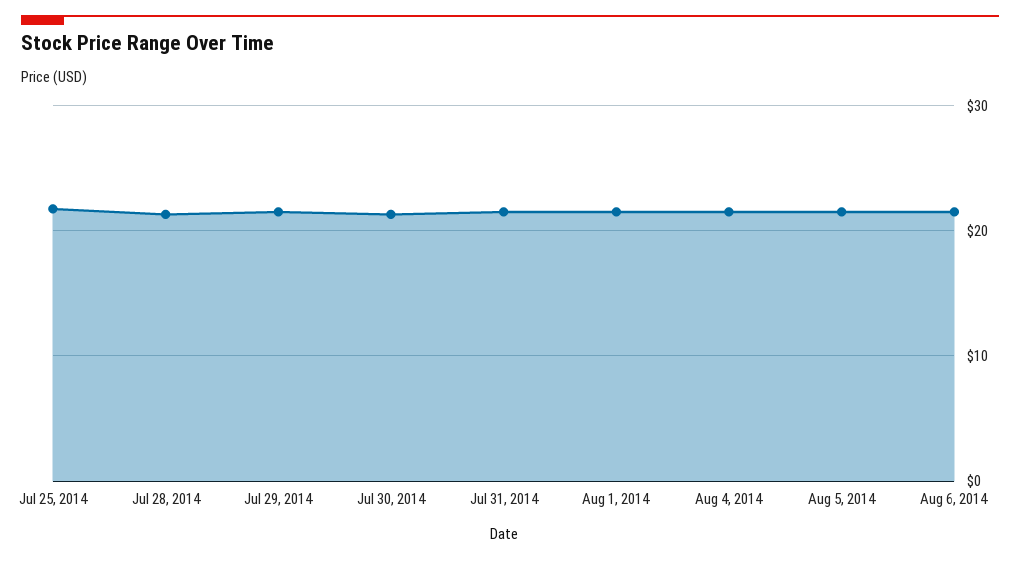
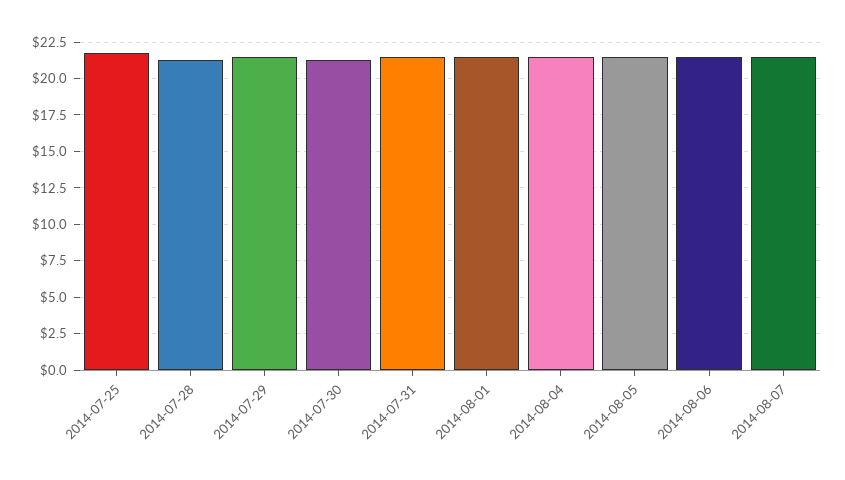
2014-08-07: none -> 21.5

